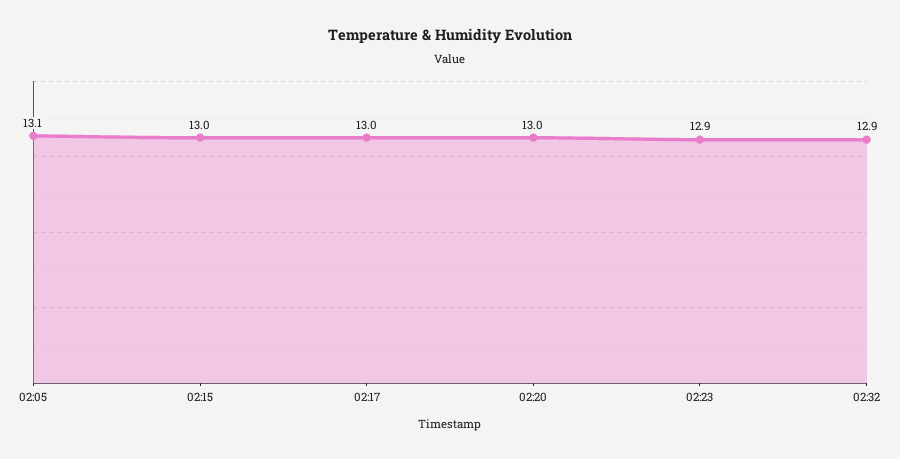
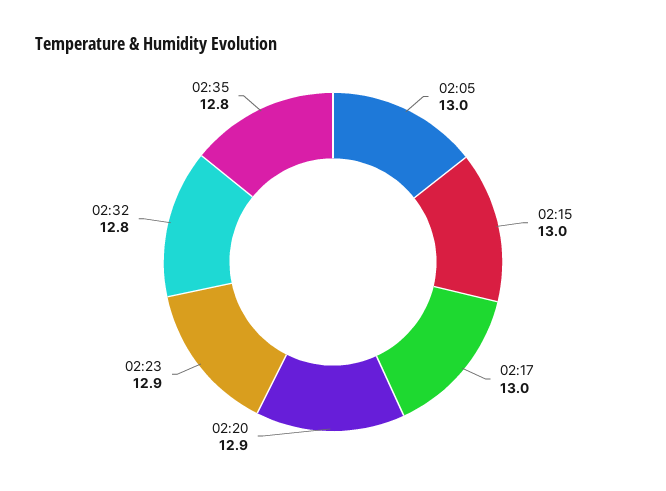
02:05: 13.1 -> 13
02:20: 13 -> 12.9
02:32: 12.9 -> 12.8
02:35: none -> 12.8

